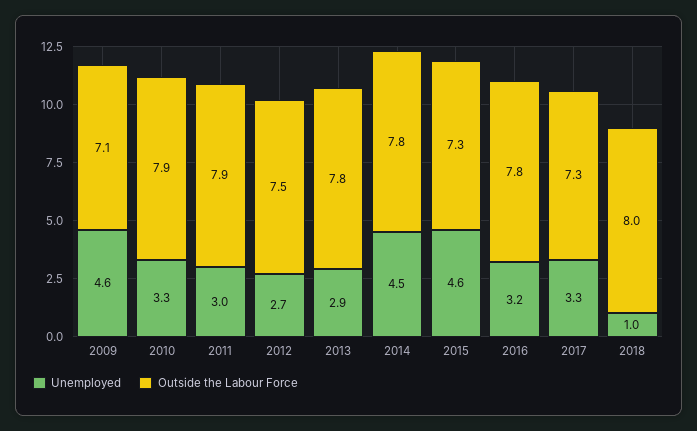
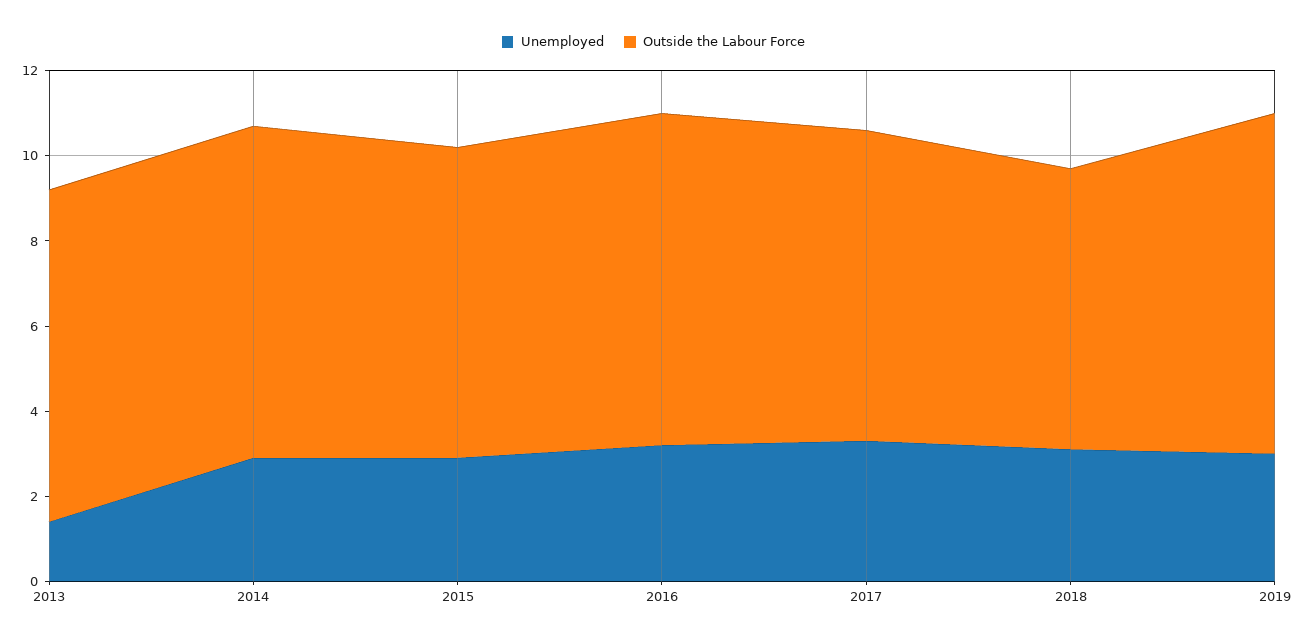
Unemployed, 2009: 4.6 -> none
Outside the Labour Force, 2009: 7.1 -> none
Unemployed, 2010: 3.3 -> none
Outside the Labour Force, 2010: 7.9 -> none
Unemployed, 2011: 3 -> none
Outside the Labour Force, 2011: 7.9 -> none
Unemployed, 2012: 2.7 -> none
Outside the Labour Force, 2012: 7.5 -> none
Unemployed, 2013: 2.9 -> 1.5
Unemployed, 2014: 4.5 -> 3
Unemployed, 2015: 4.6 -> 3
Unemployed, 2018: 1 -> 3
Outside the Labour Force, 2018: 8 -> 6.5
Unemployed, 2019: none -> 3
Outside the Labour Force, 2019: none -> 8

